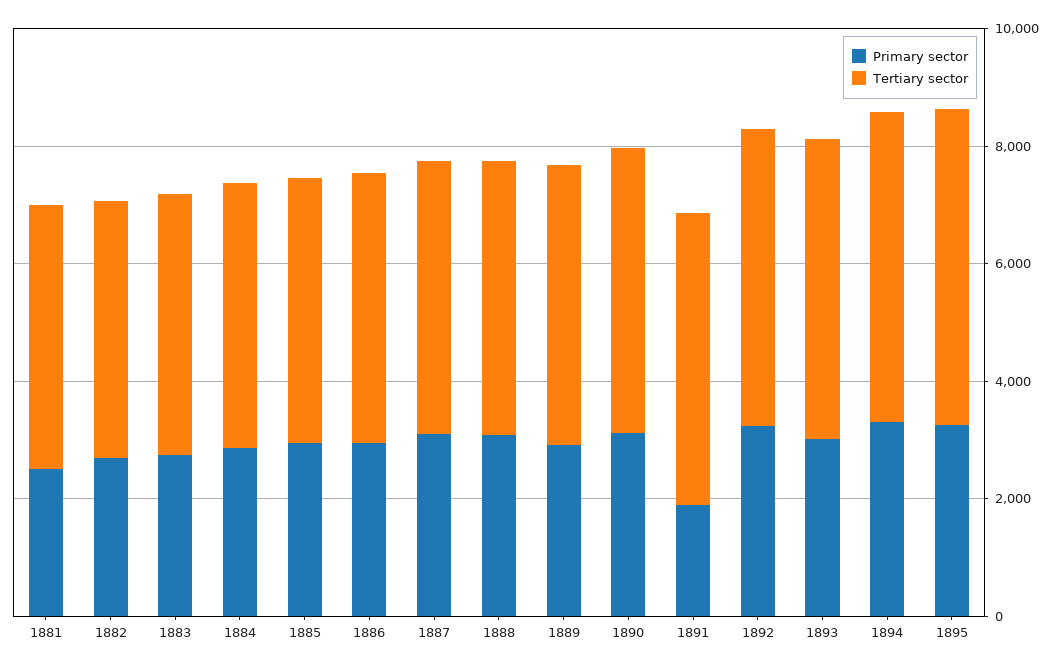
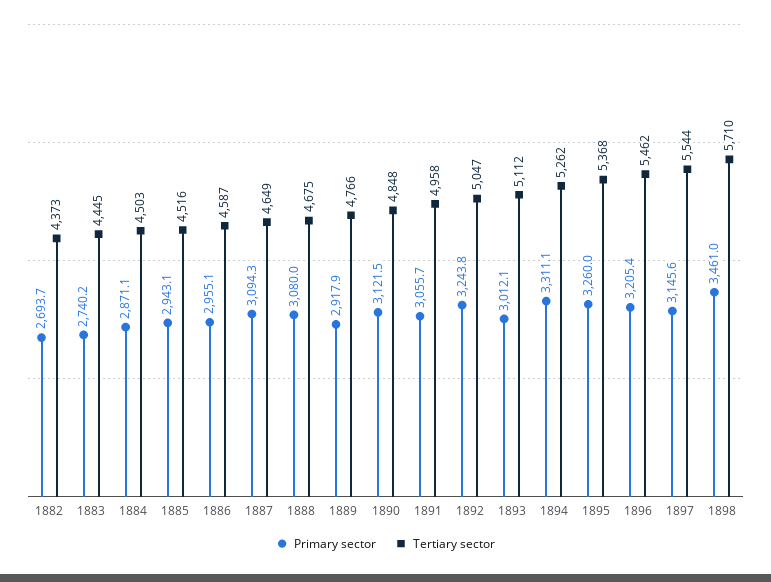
Primary sector, 1881: 2500 -> none
Tertiary sector, 1881: 4500 -> none
Primary sector, 1891: 2000 -> 3055.7
Primary sector, 1896: none -> 3205.4
Tertiary sector, 1896: none -> 5462
Primary sector, 1897: none -> 3145.6
Tertiary sector, 1897: none -> 5544
Primary sector, 1898: none -> 3461
Tertiary sector, 1898: none -> 5710

